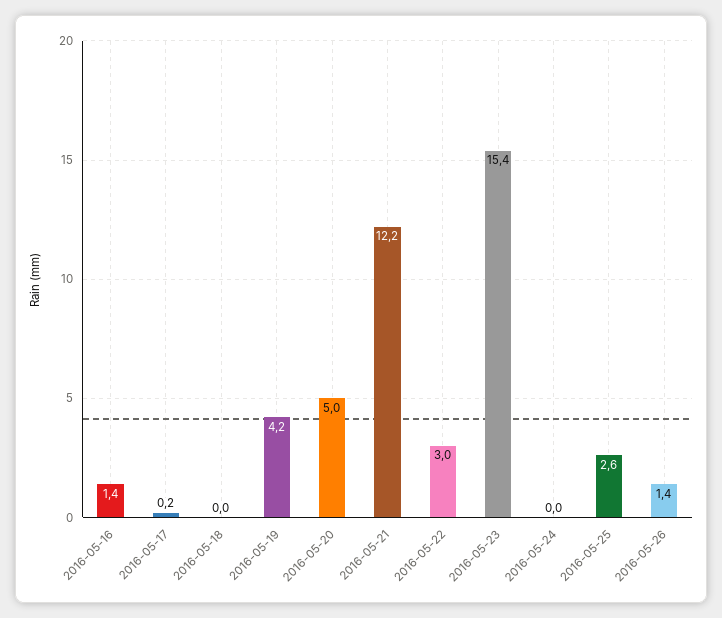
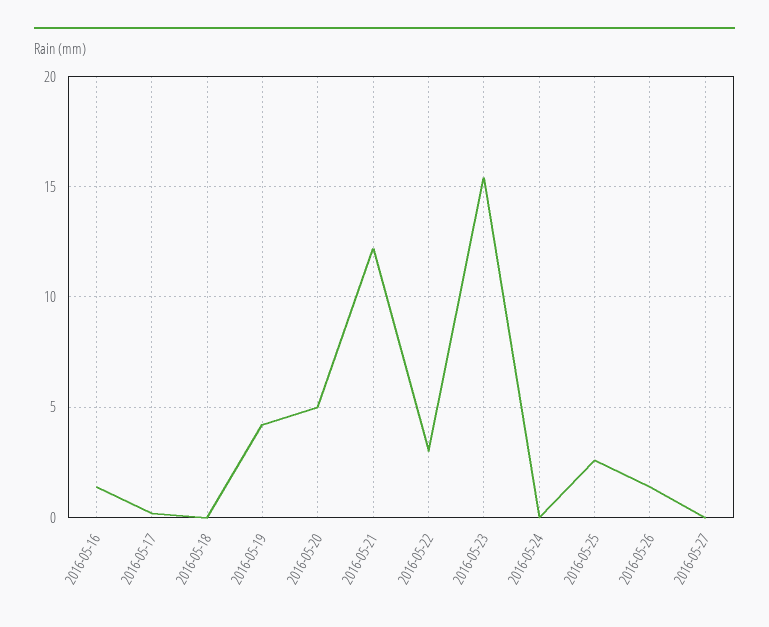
2016-05-27: none -> 0

